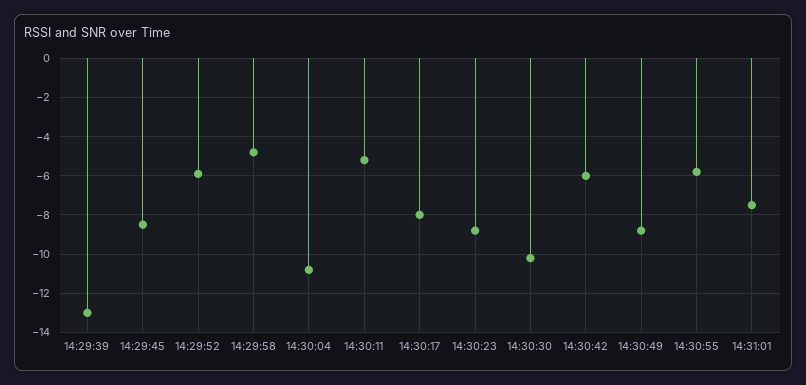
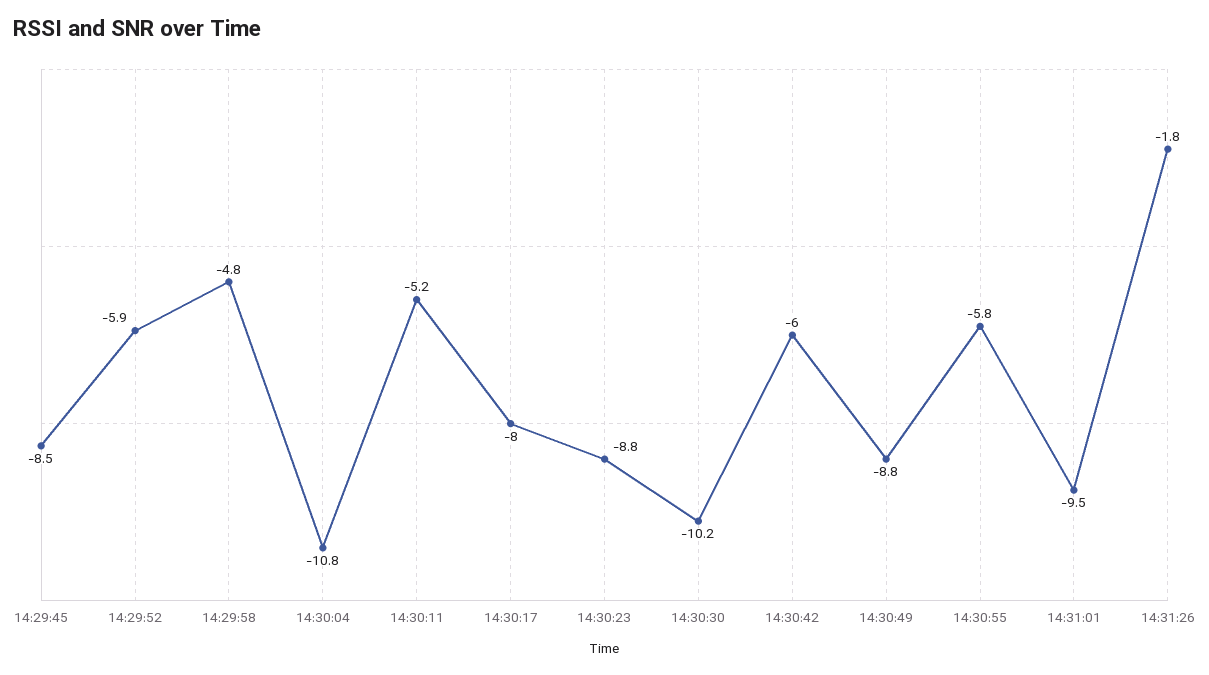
14:29:39: -13 -> none
14:31:01: -7.5 -> -9.5
14:31:26: none -> -1.8

